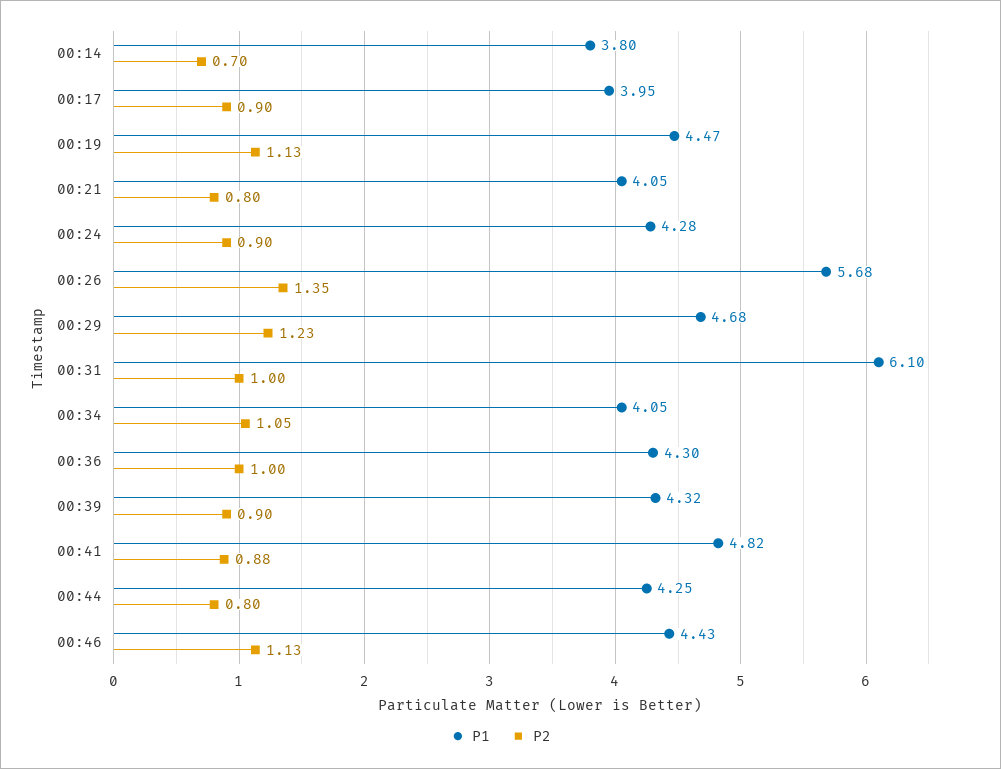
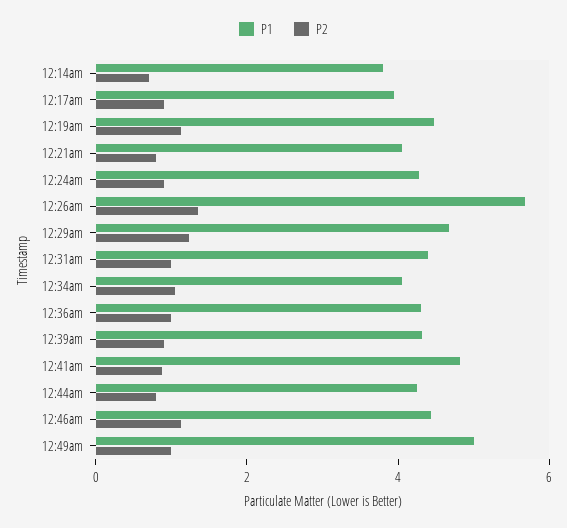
P1, 00:31: 6.1 -> 4.5
P1, 12:49am: none -> 5
P2, 12:49am: none -> 1

